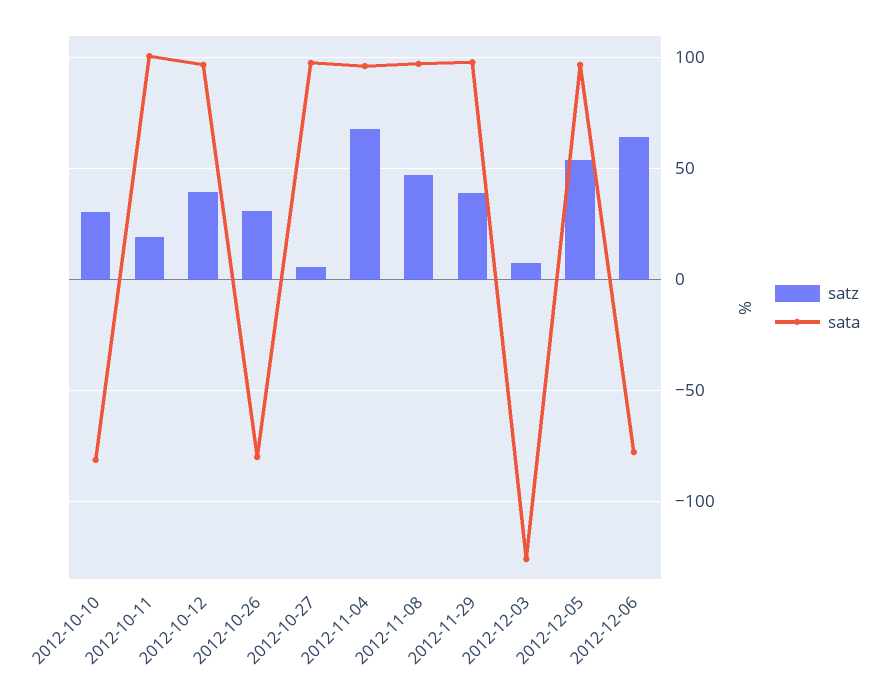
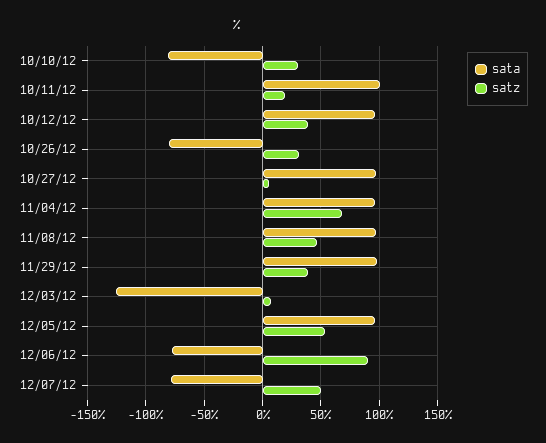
satz, 2012-12-06: 65 -> 90
sata, 12/07/12: none -> -80
satz, 12/07/12: none -> 50

